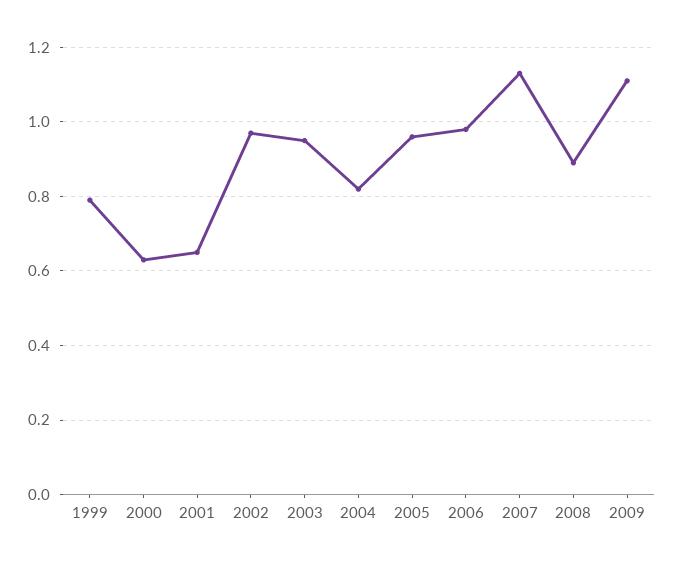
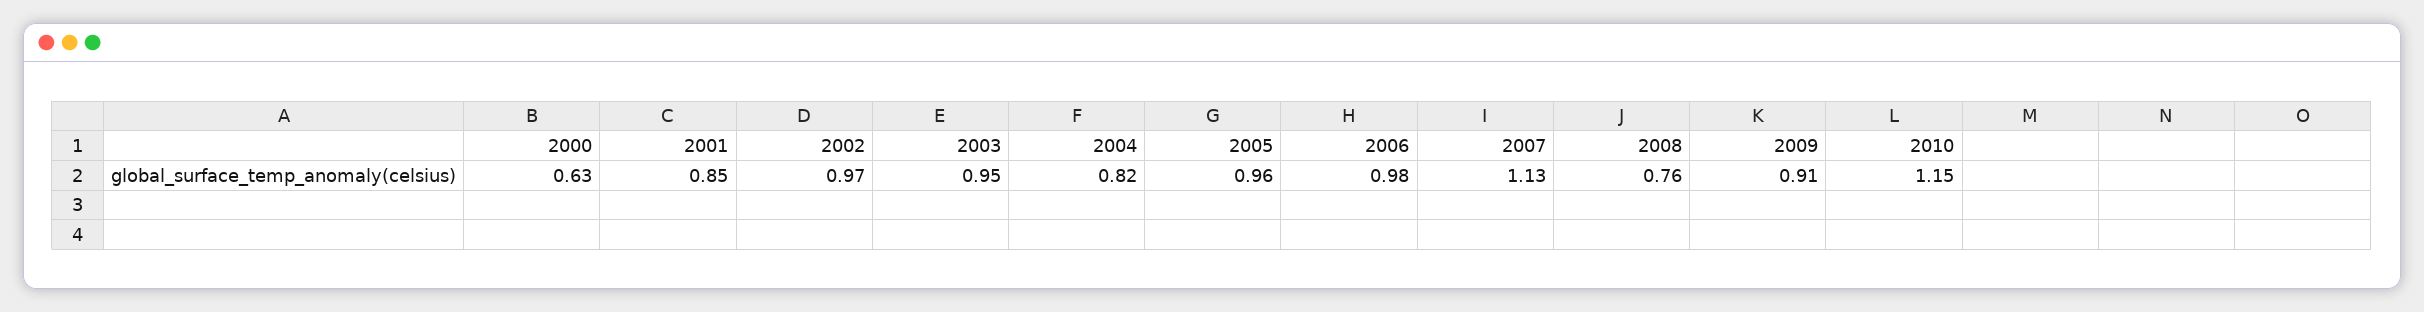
1999: 0.8 -> none
2001: 0.65 -> 0.85
2008: 0.9 -> 0.76
2009: 1.1 -> 0.91
2010: none -> 1.15

